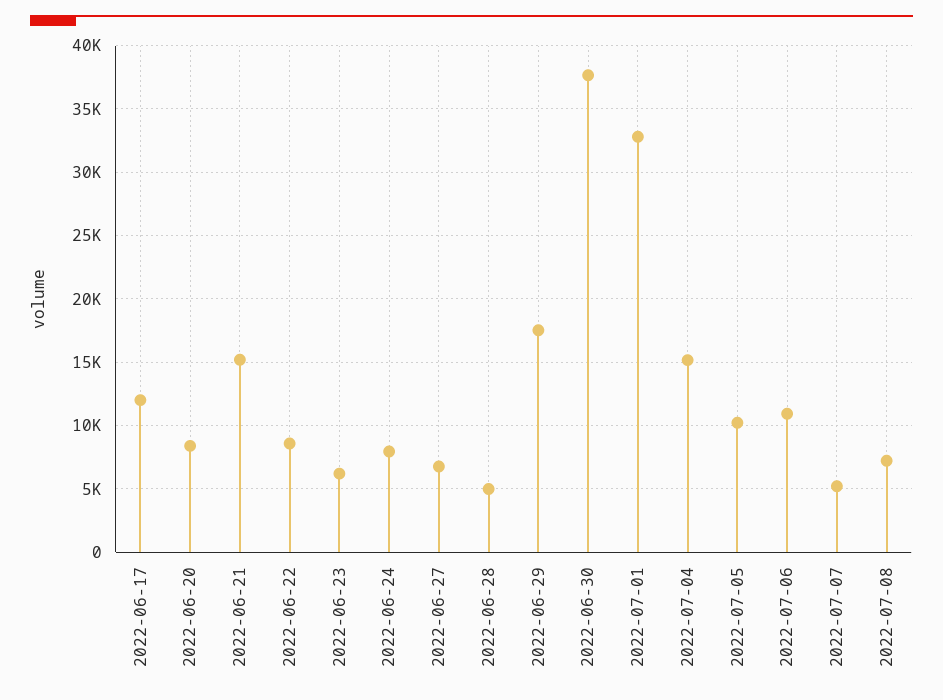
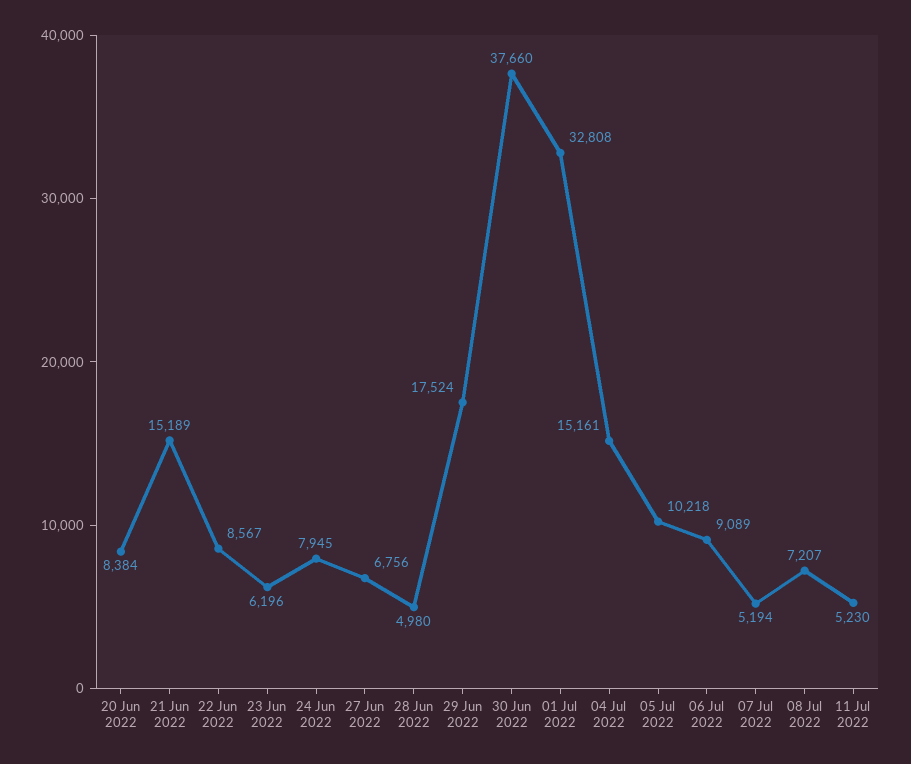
2022-06-17: 12000 -> none
2022-07-06: 11000 -> 9089
11 Jul 2022: none -> 5230

